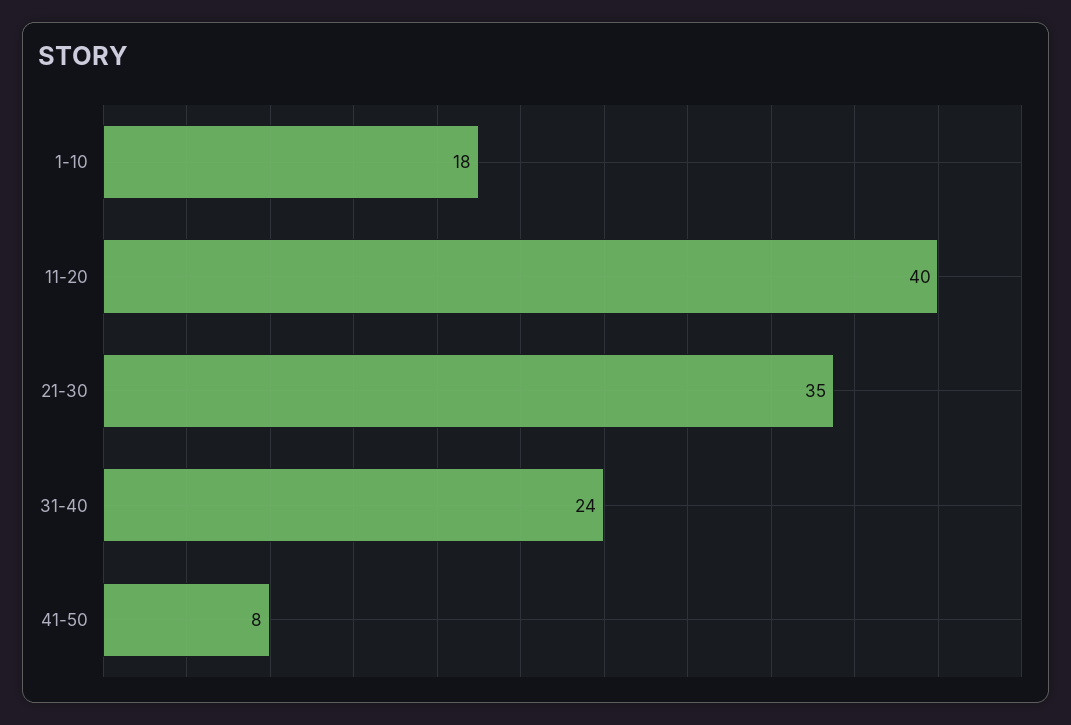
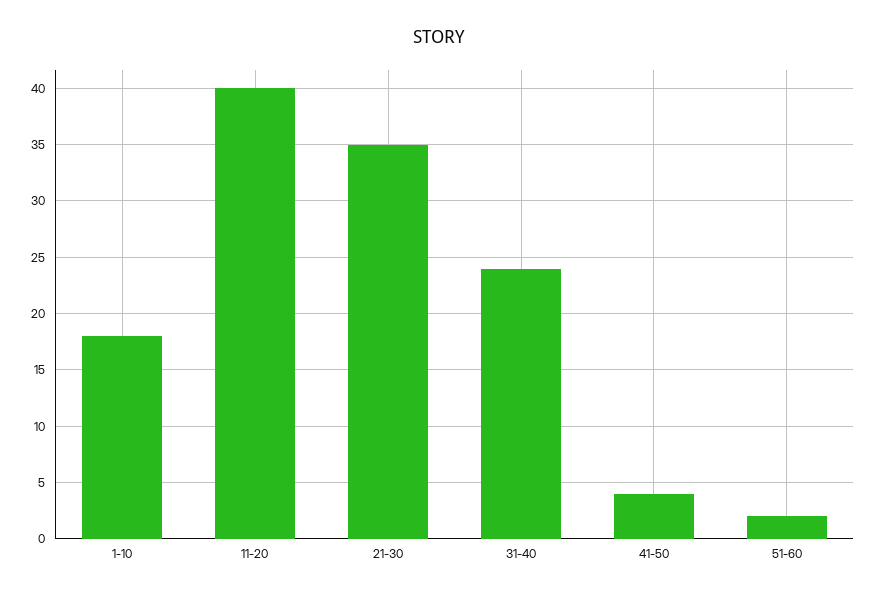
41-50: 8 -> 4
51-60: none -> 2

